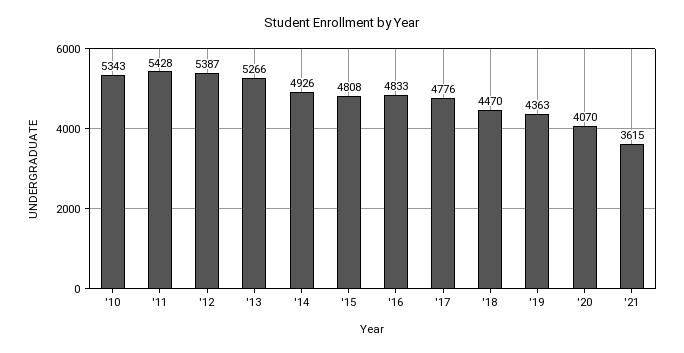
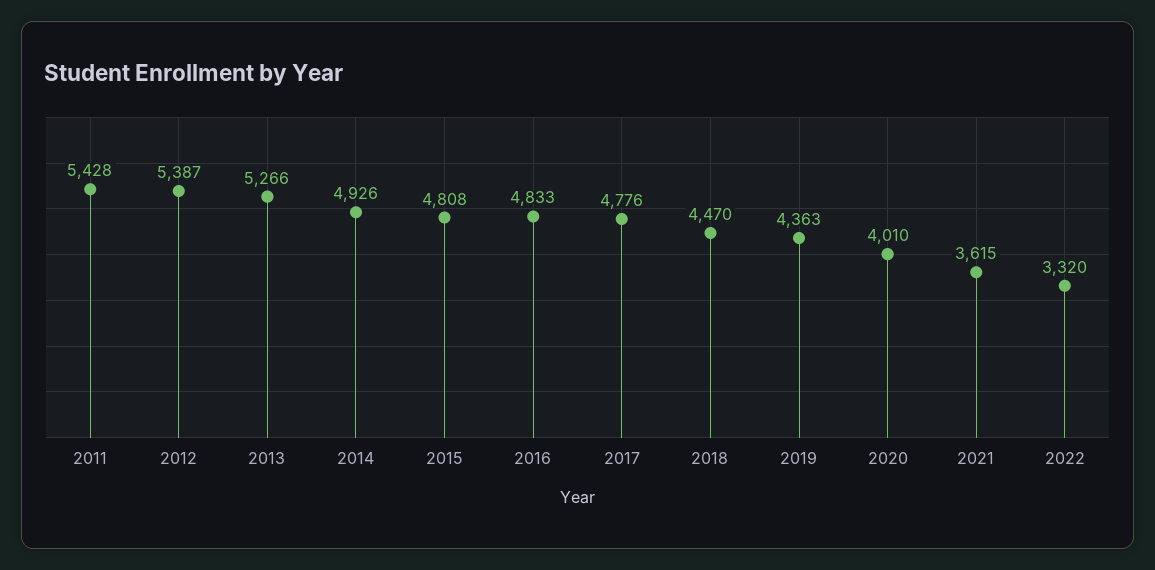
'10: 5343 -> none
'20: 4070 -> 4010
2022: none -> 3320

